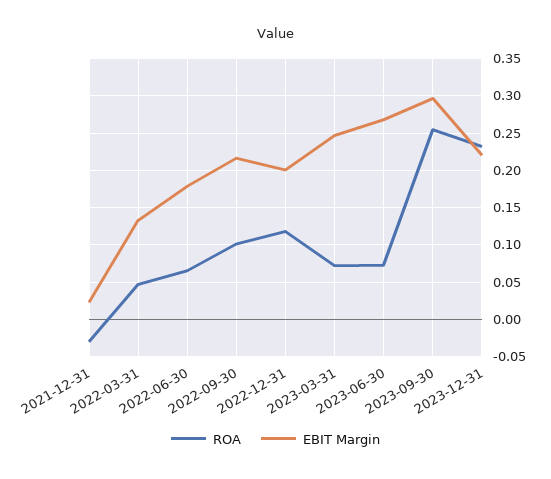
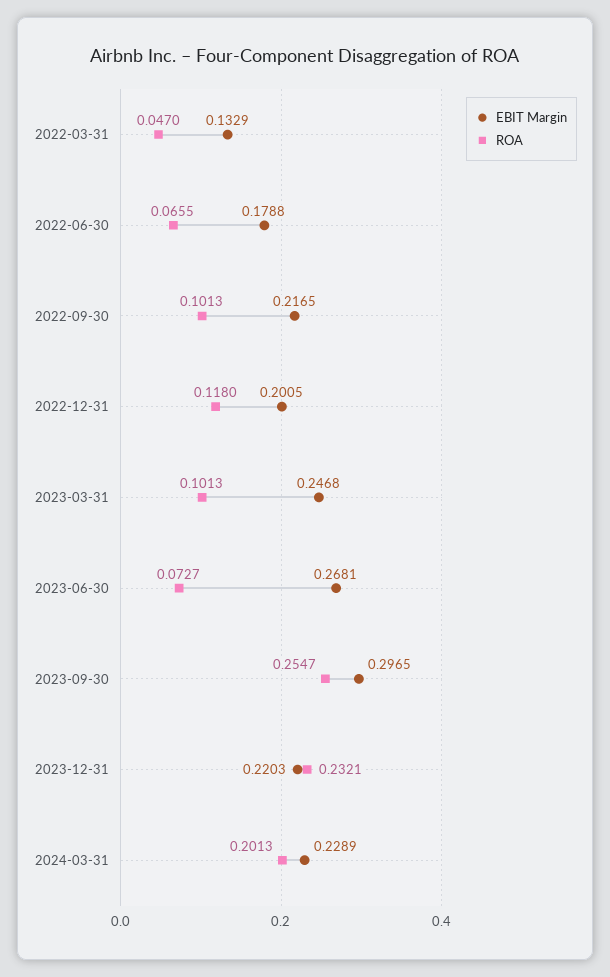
ROA, 2021-12-31: -0.03 -> none
EBIT Margin, 2021-12-31: 0.02 -> none
ROA, 2023-03-31: 0.07 -> 0.1013
EBIT Margin, 2024-03-31: none -> 0.2289
ROA, 2024-03-31: none -> 0.2013

